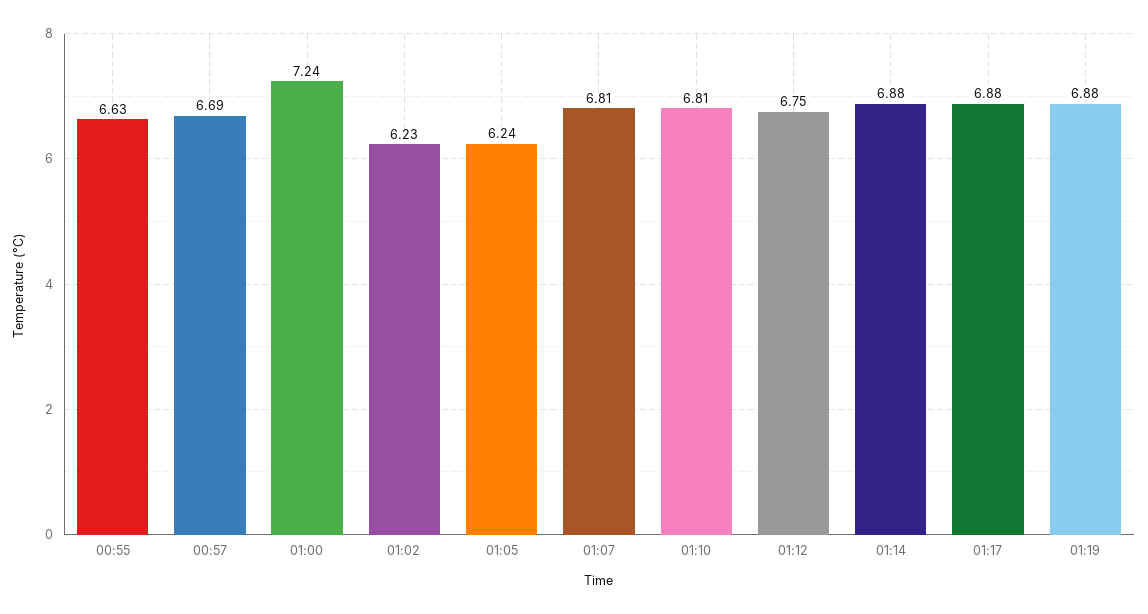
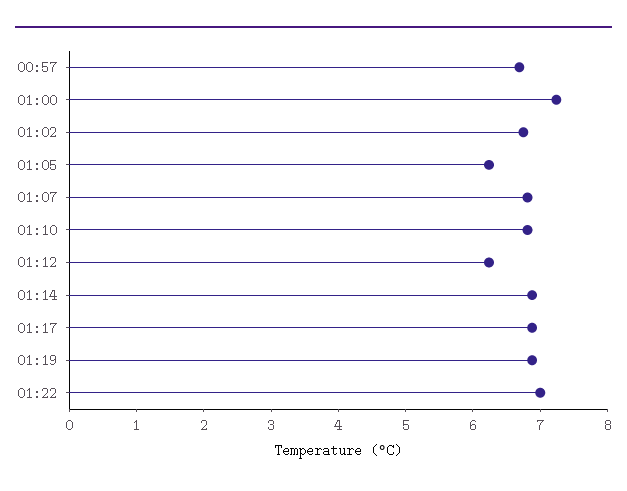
00:55: 6.63 -> none
01:02: 6.23 -> 6.8
01:12: 6.75 -> 6.2
01:22: none -> 7

